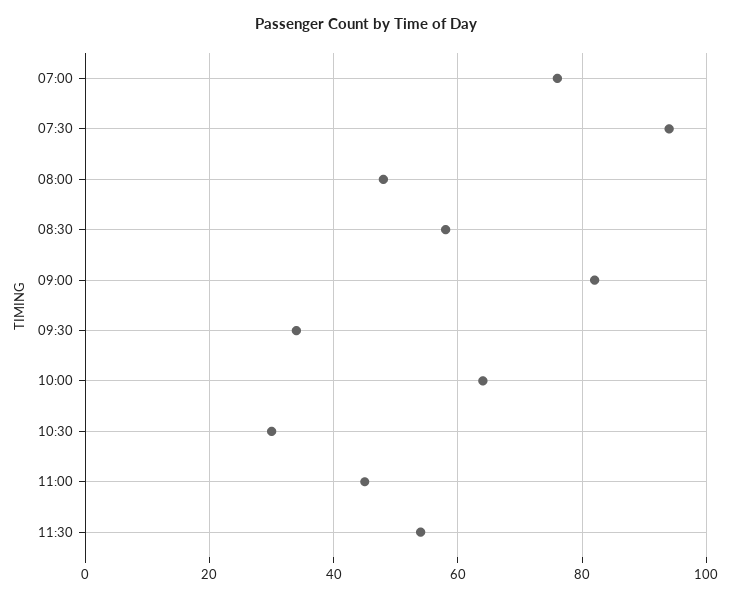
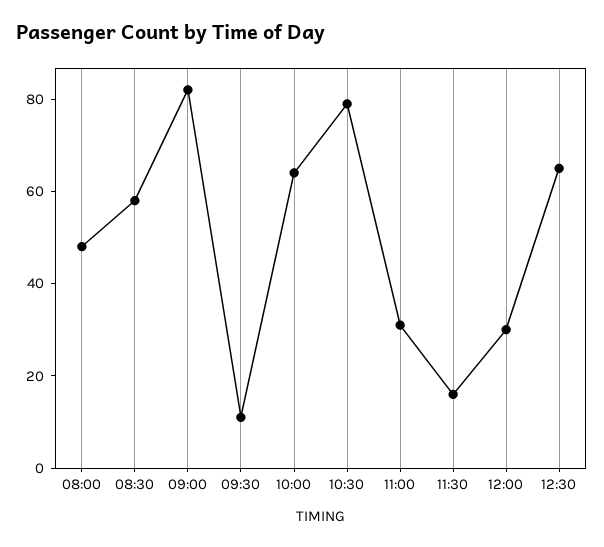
07:00: 75 -> none
07:30: 95 -> none
09:30: 35 -> 10
10:30: 30 -> 80
11:00: 45 -> 30
11:30: 55 -> 15
12:00: none -> 30
12:30: none -> 65

